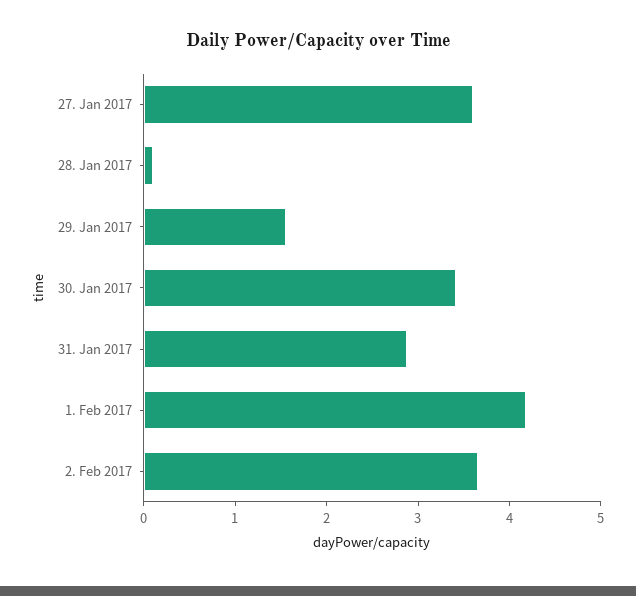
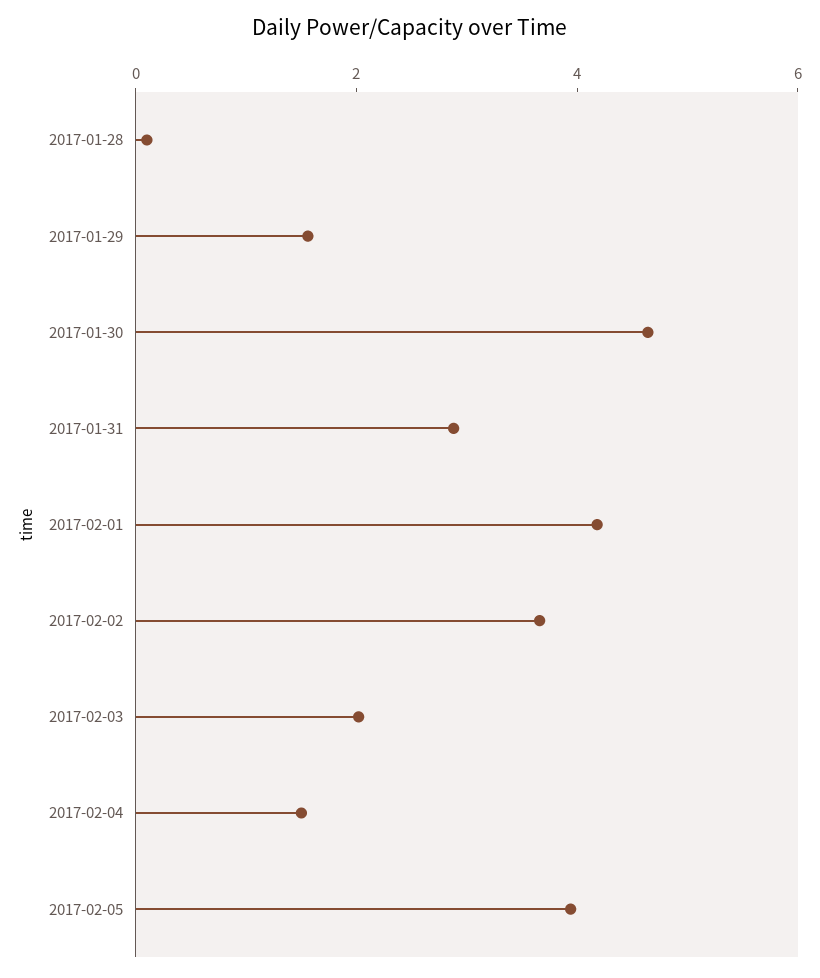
27. Jan 2017: 3.6 -> none
30. Jan 2017: 3.4 -> 4.5
2017-02-03: none -> 2
2017-02-04: none -> 1.5
2017-02-05: none -> 4

